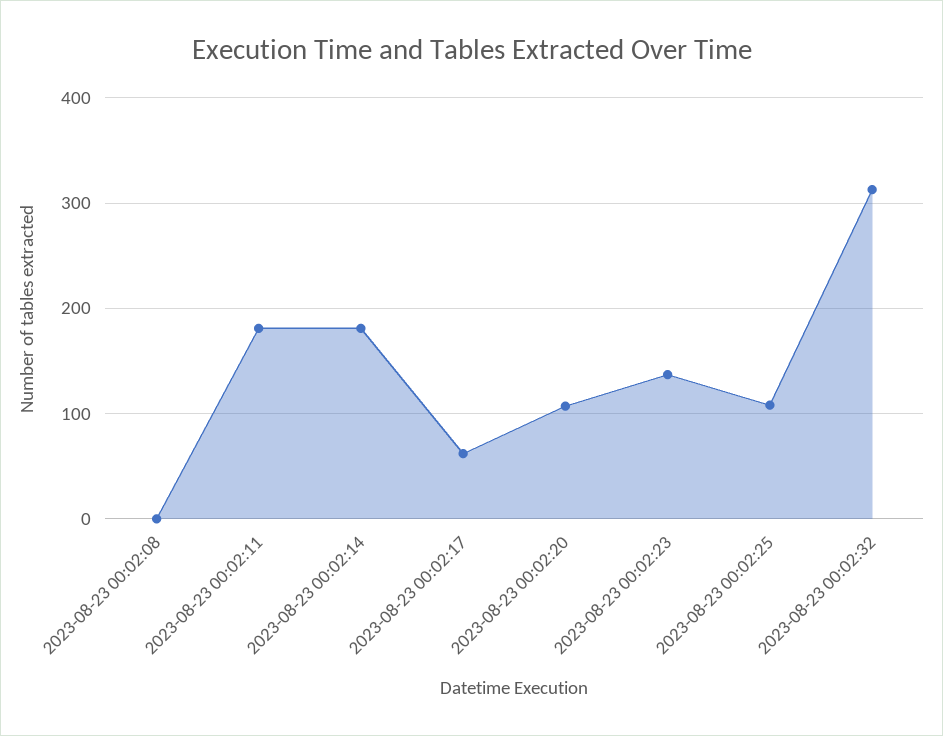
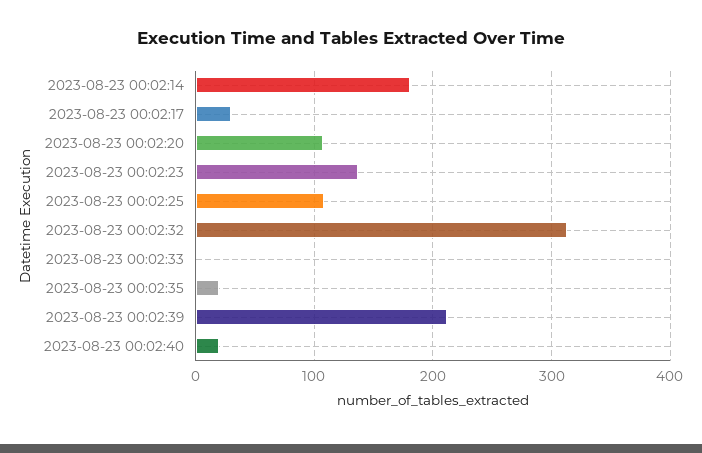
2023-08-23 00:02:08: 0 -> none
2023-08-23 00:02:11: 180 -> none
2023-08-23 00:02:17: 60 -> 30
2023-08-23 00:02:33: none -> 0
2023-08-23 00:02:35: none -> 20
2023-08-23 00:02:39: none -> 210
2023-08-23 00:02:40: none -> 20

